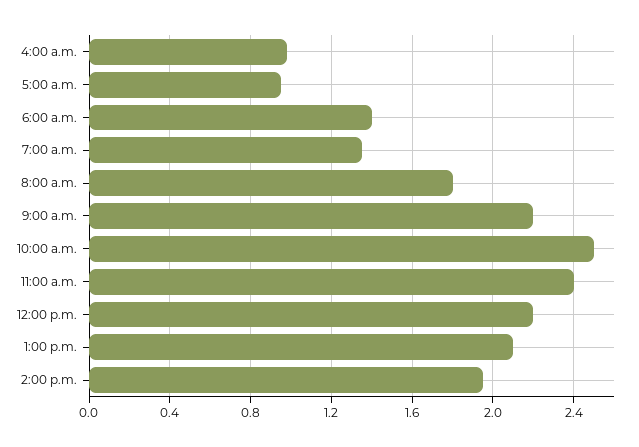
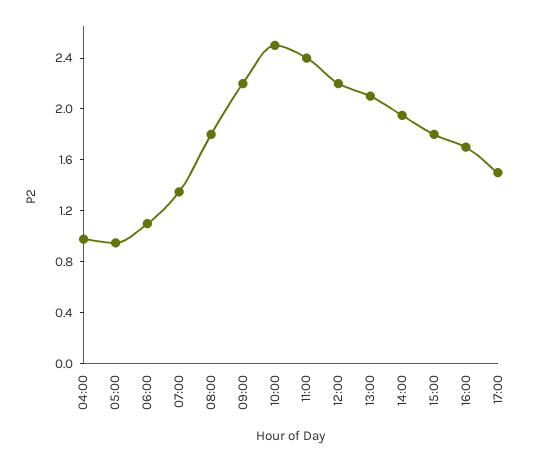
6:00 a.m.: 1.4 -> 1.1
15:00: none -> 1.8
16:00: none -> 1.7
17:00: none -> 1.5

